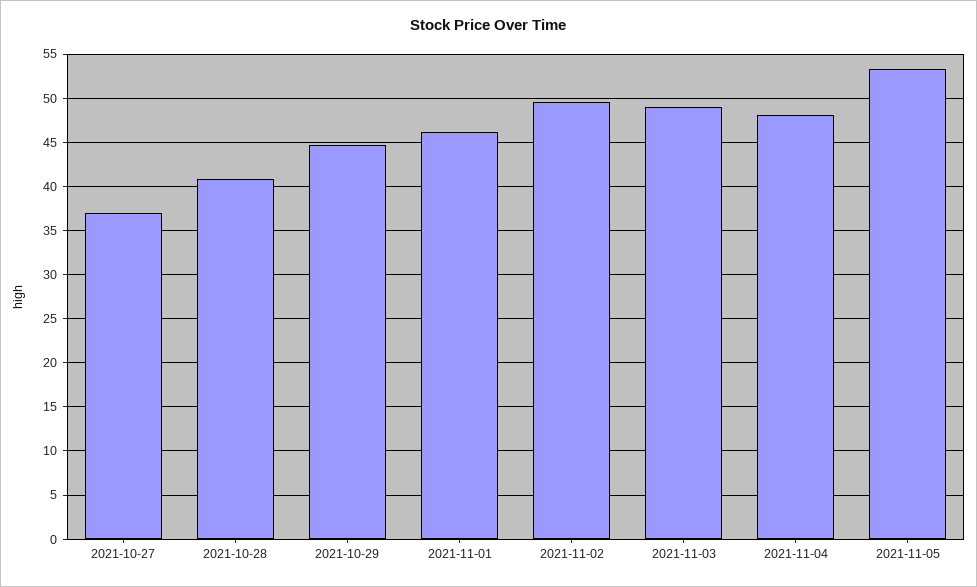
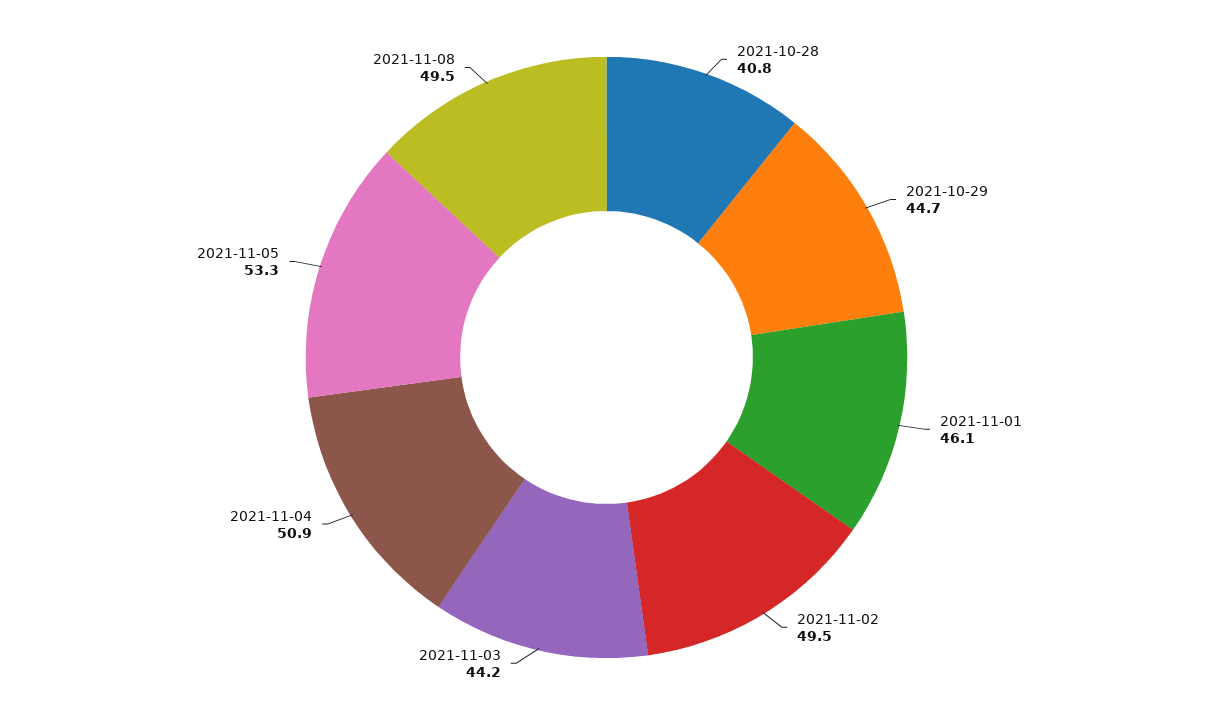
2021-10-27: 37 -> none
2021-11-03: 49 -> 44.2
2021-11-04: 48 -> 50.9
2021-11-08: none -> 49.5

